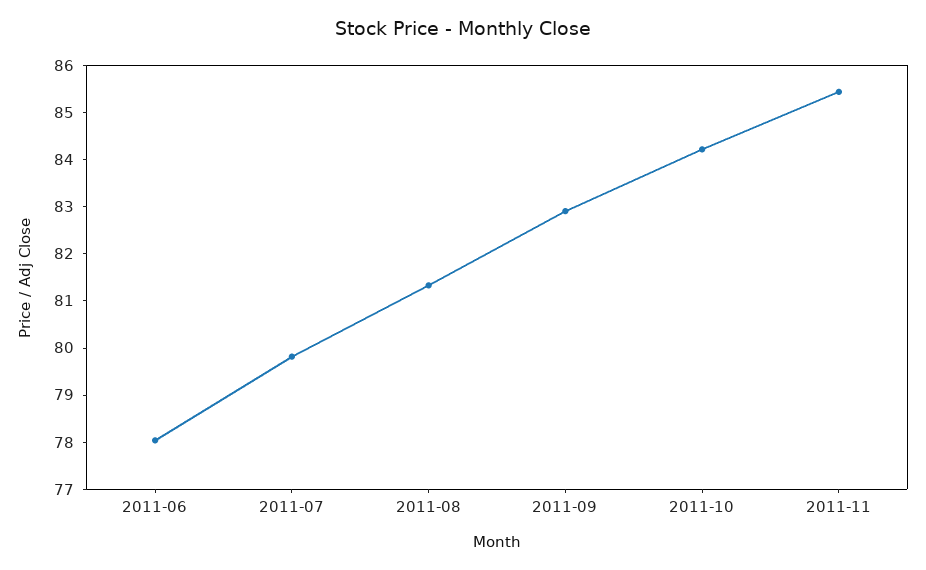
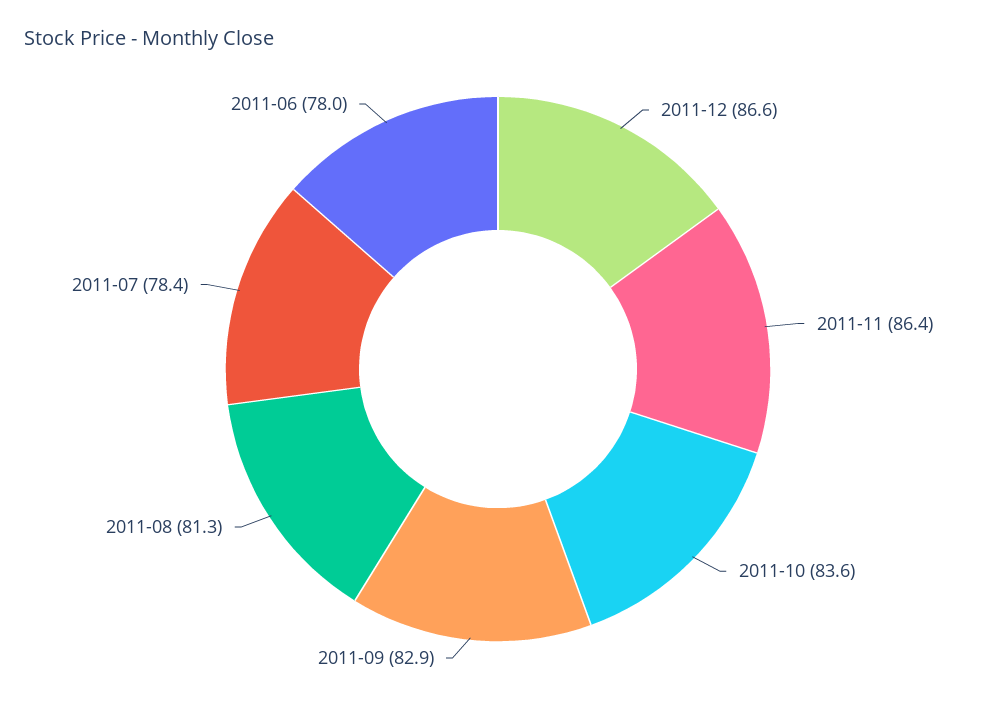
2011-07: 79.8 -> 78.4
2011-10: 84.2 -> 83.6
2011-11: 85.4 -> 86.4
2011-12: none -> 86.6

